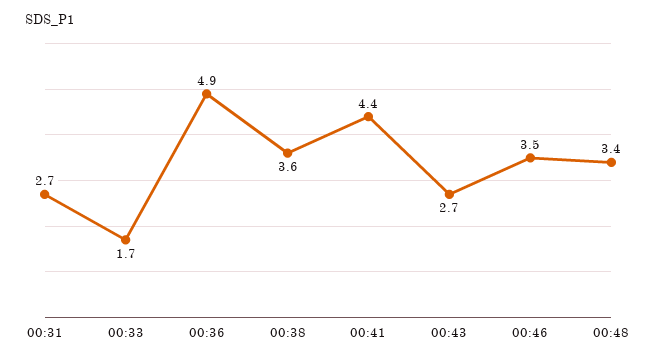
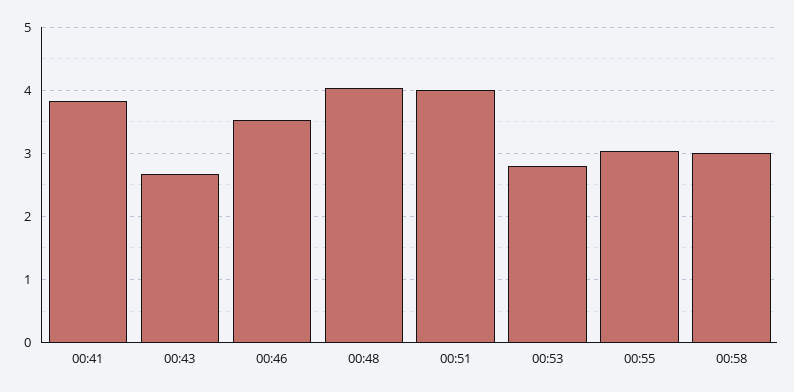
00:31: 2.7 -> none
00:33: 1.7 -> none
00:36: 4.9 -> none
00:38: 3.6 -> none
00:41: 4.4 -> 3.8
00:48: 3.4 -> 4
00:51: none -> 4
00:53: none -> 2.8
00:55: none -> 3
00:58: none -> 3

